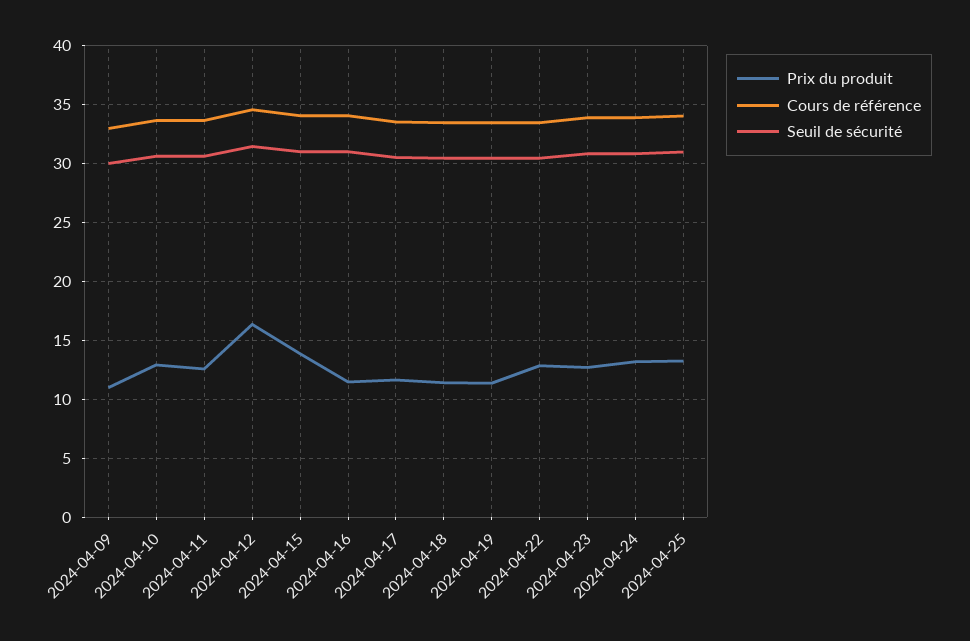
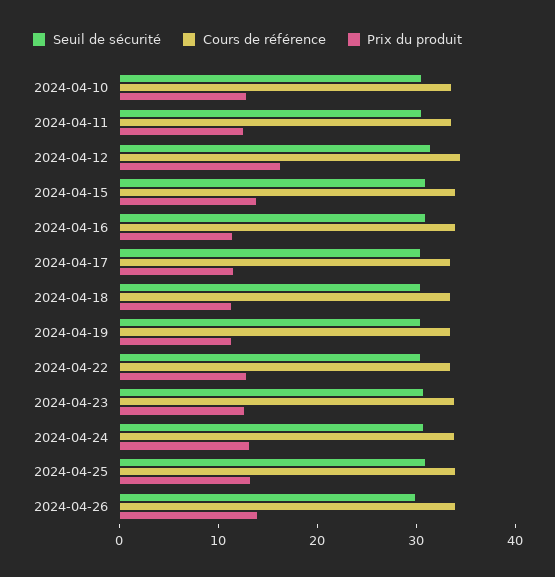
Prix du produit, 2024-04-09: 11 -> none
Cours de référence, 2024-04-09: 33 -> none
Seuil de sécurité, 2024-04-09: 30 -> none
Seuil de sécurité, 2024-04-26: none -> 30
Cours de référence, 2024-04-26: none -> 34
Prix du produit, 2024-04-26: none -> 14

